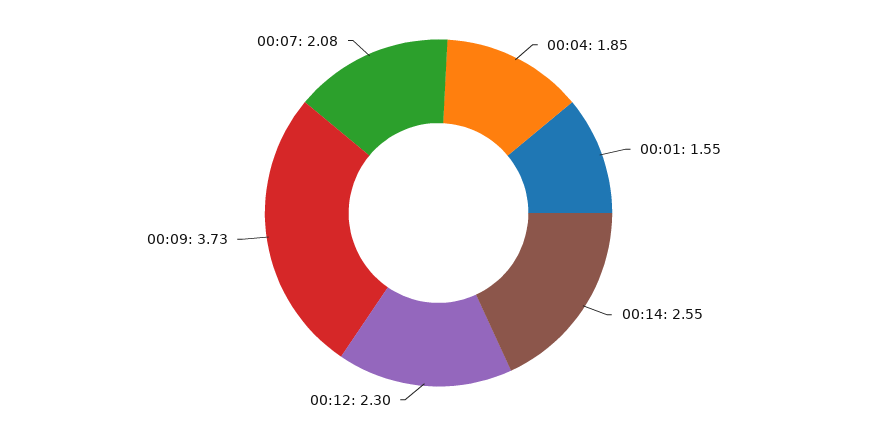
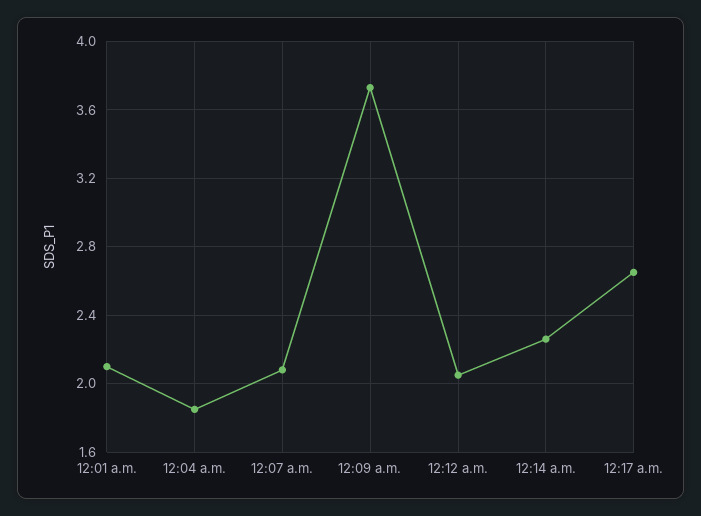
00:01: 1.55 -> 2.1
00:14: 2.55 -> 2.25
00:12: 2.3 -> 2.05
12:17 a.m.: none -> 2.65

